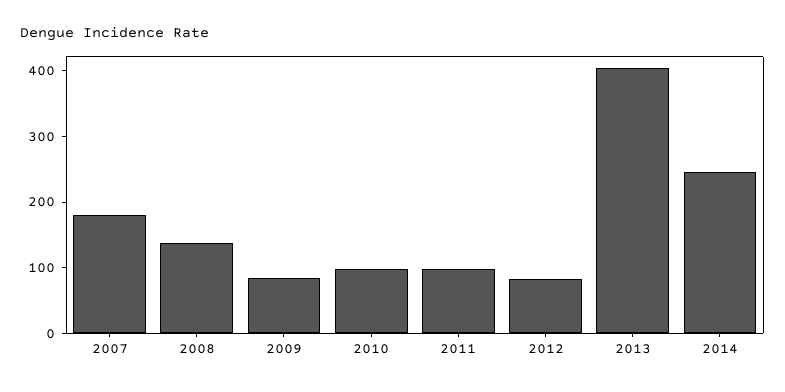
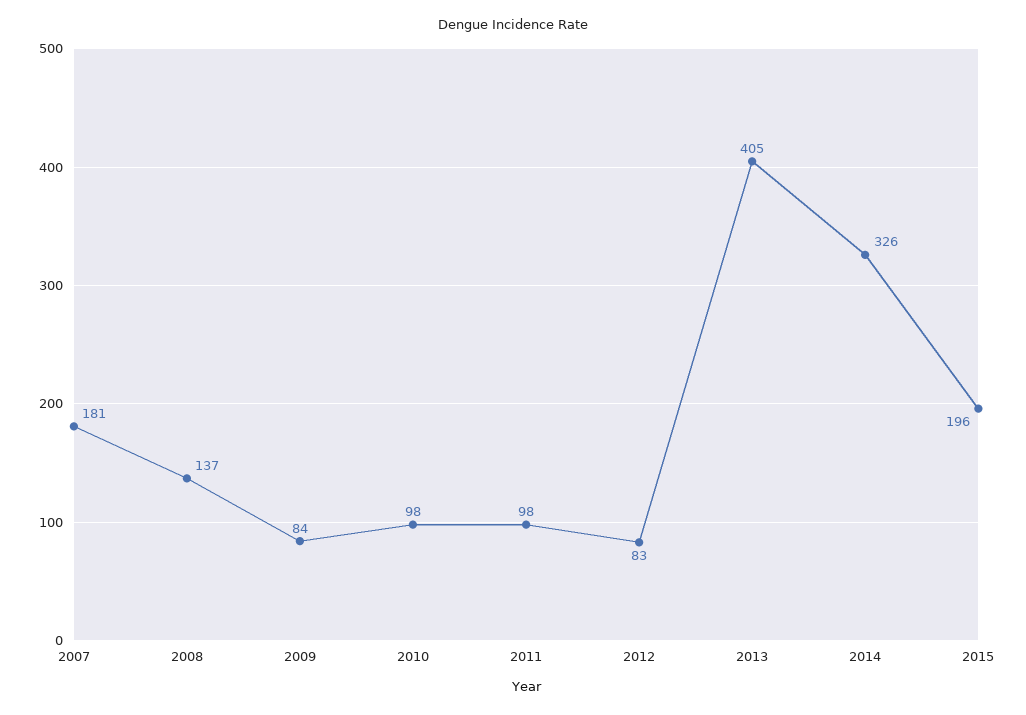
2014: 240 -> 326
2015: none -> 196

